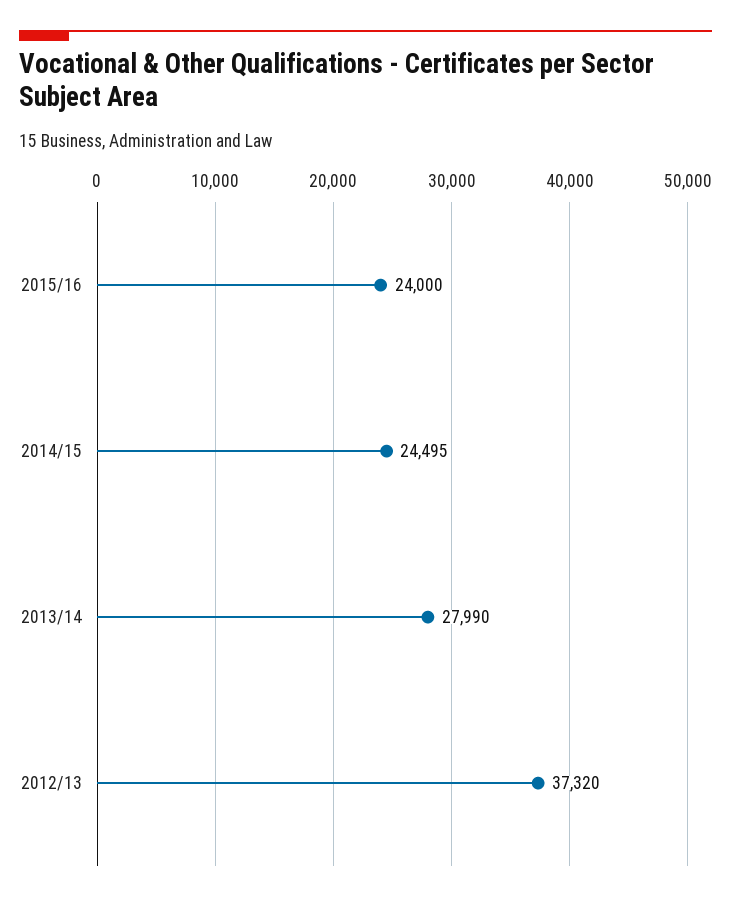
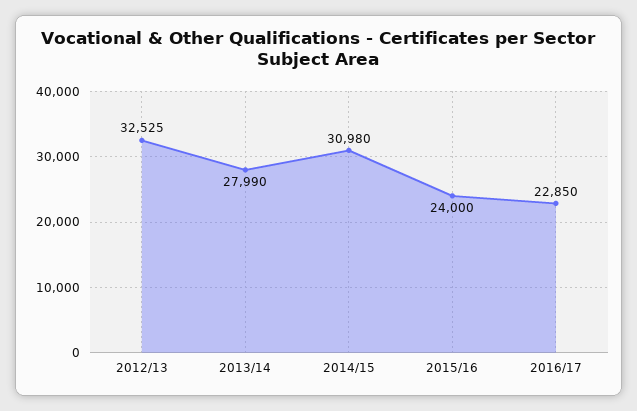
2014/15: 24495 -> 30980
2012/13: 37320 -> 32525
2016/17: none -> 22850

